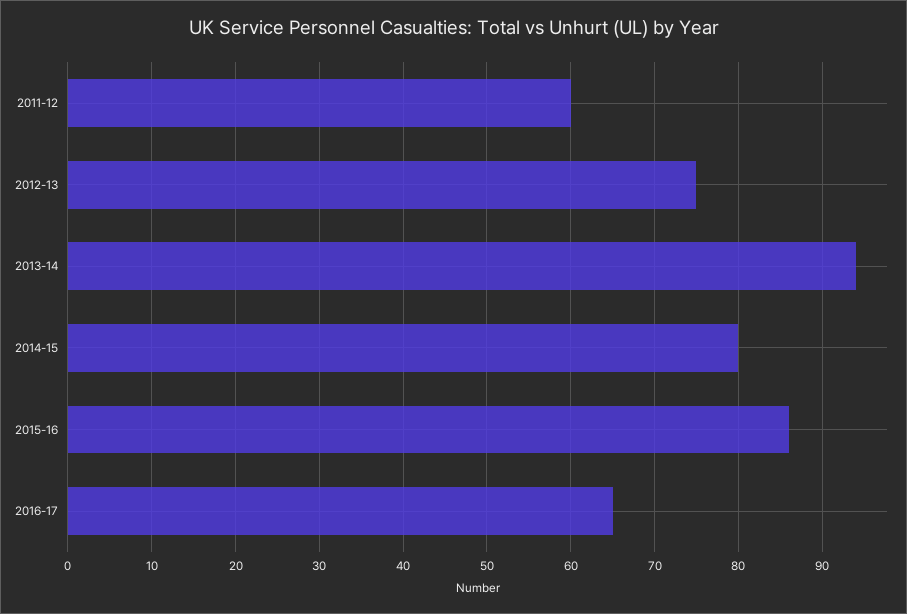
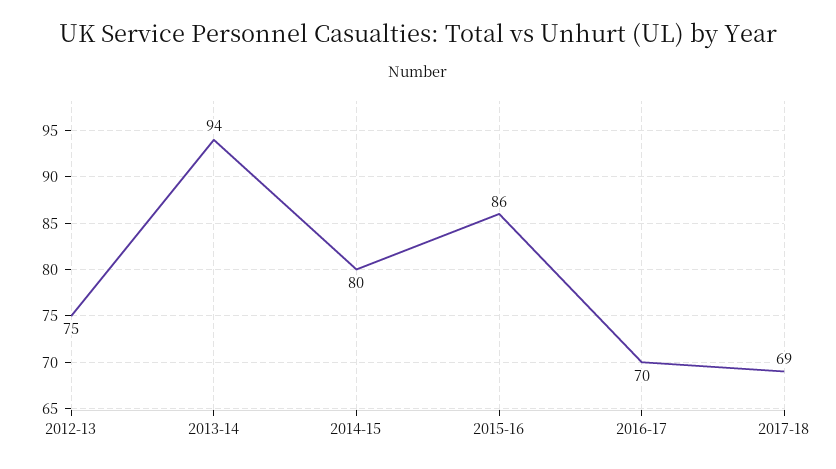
2011-12: 60 -> none
2016-17: 65 -> 70
2017-18: none -> 69

